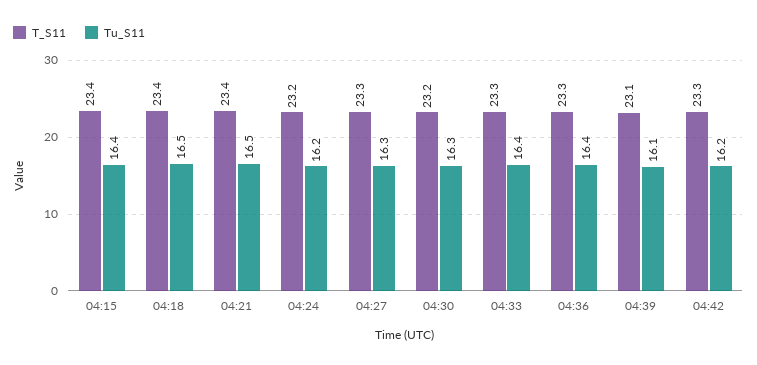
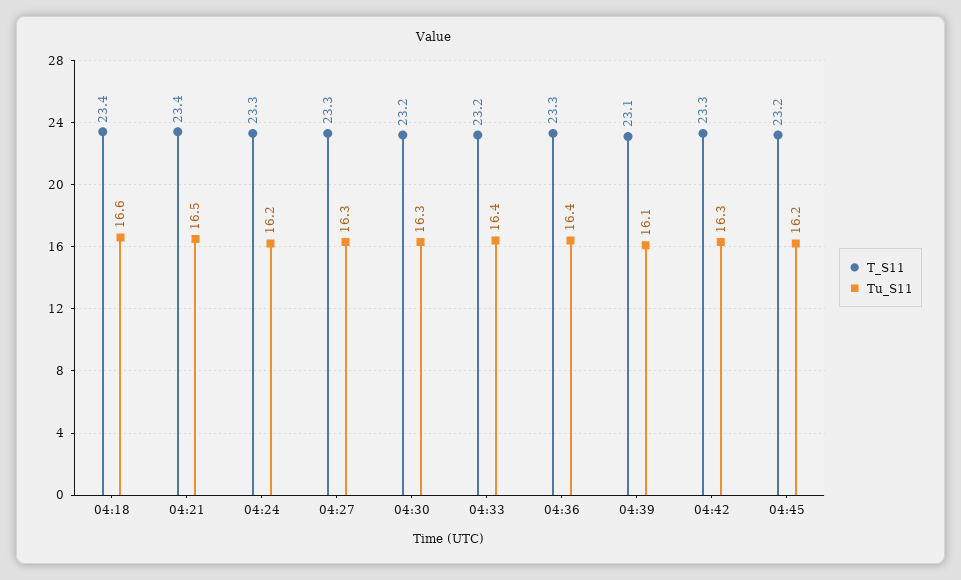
T_S11, 04:15: 23.4 -> none
Tu_S11, 04:15: 16.4 -> none
Tu_S11, 04:18: 16.5 -> 16.6
T_S11, 04:24: 23.2 -> 23.3
T_S11, 04:33: 23.3 -> 23.2
Tu_S11, 04:42: 16.2 -> 16.3
T_S11, 04:45: none -> 23.2
Tu_S11, 04:45: none -> 16.2

